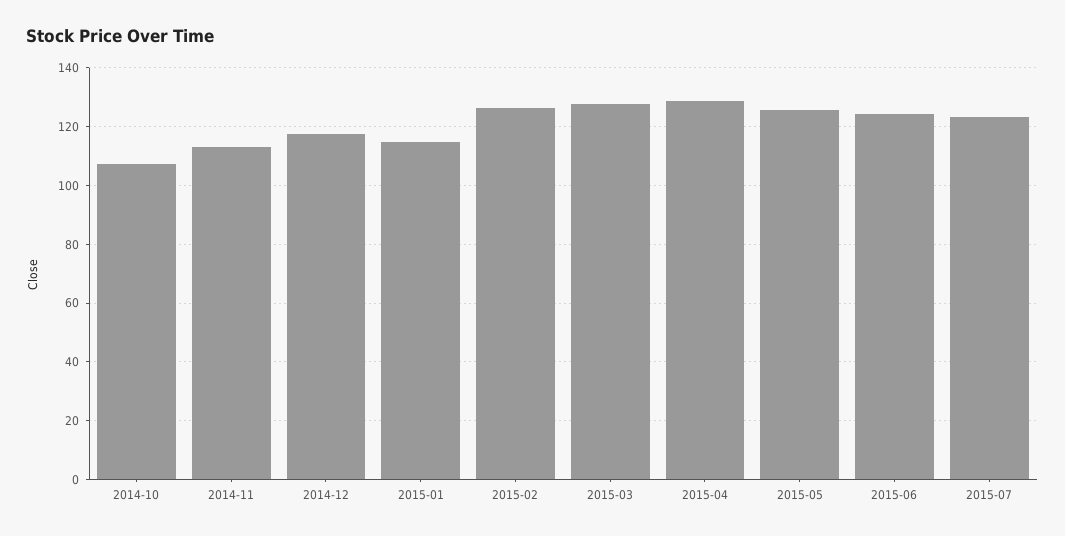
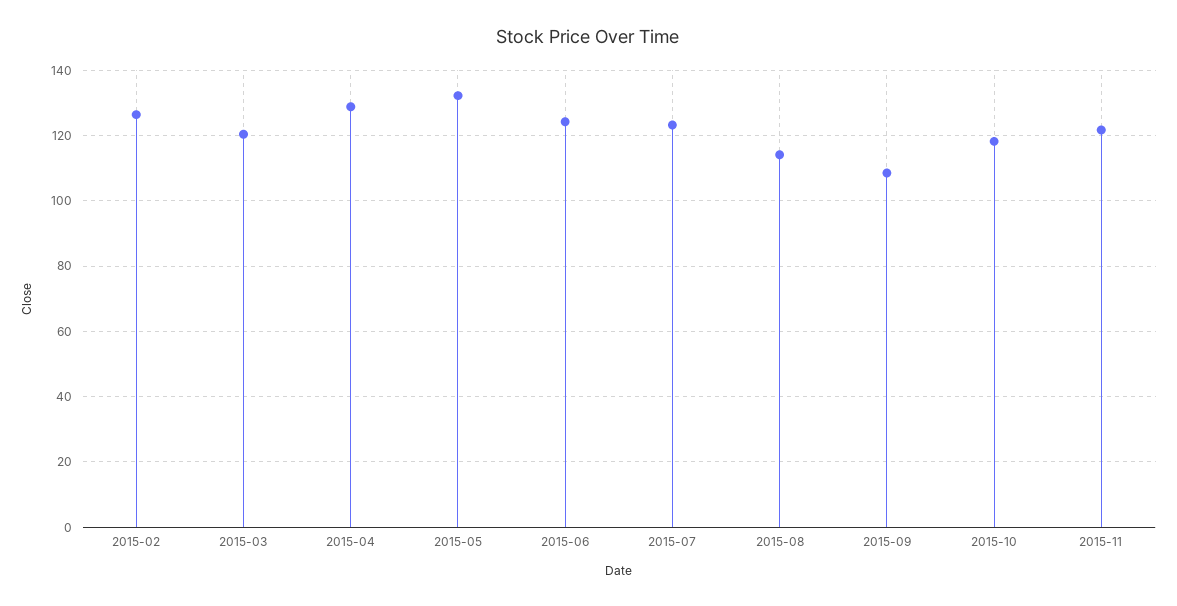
2014-10: 107.5 -> none
2014-11: 112.5 -> none
2014-12: 117.5 -> none
2015-01: 115 -> none
2015-03: 127.5 -> 120
2015-05: 125 -> 132
2015-08: none -> 114
2015-09: none -> 108
2015-10: none -> 118
2015-11: none -> 122

